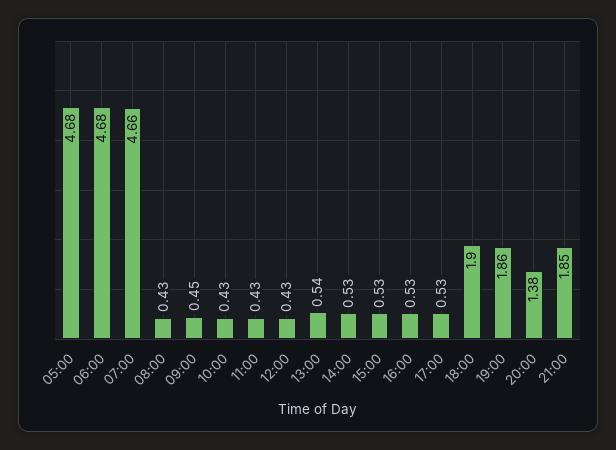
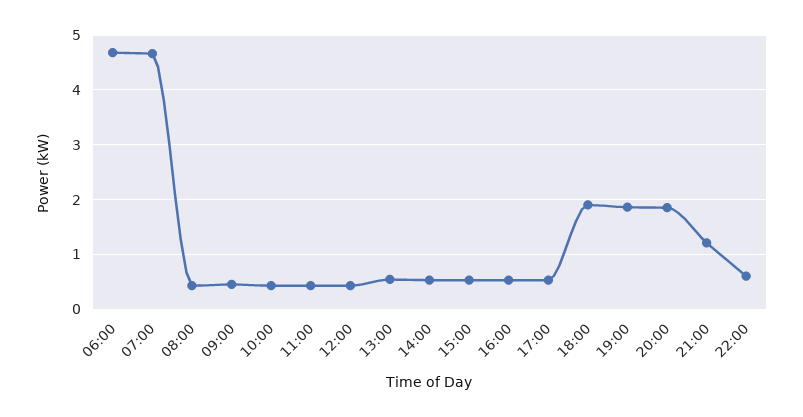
05:00: 4.68 -> none
20:00: 1.38 -> 1.8
21:00: 1.85 -> 1.2
22:00: none -> 0.6

